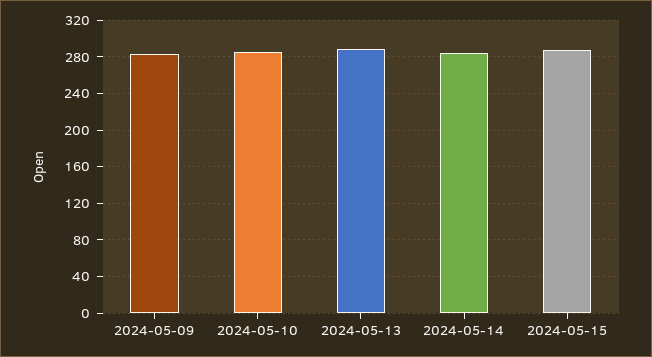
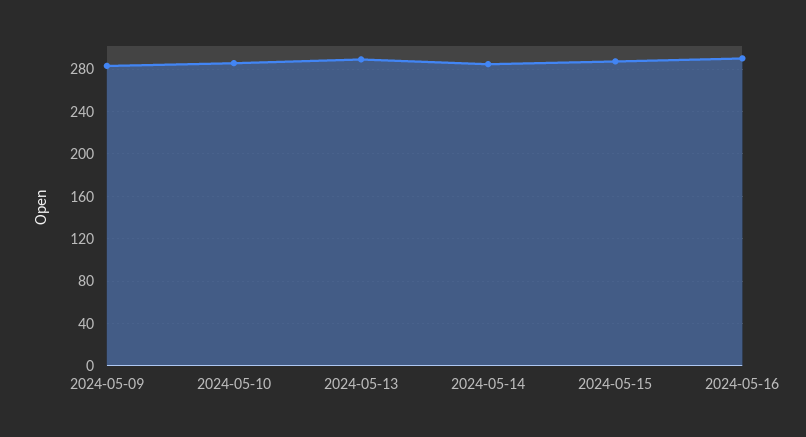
2024-05-16: none -> 290

